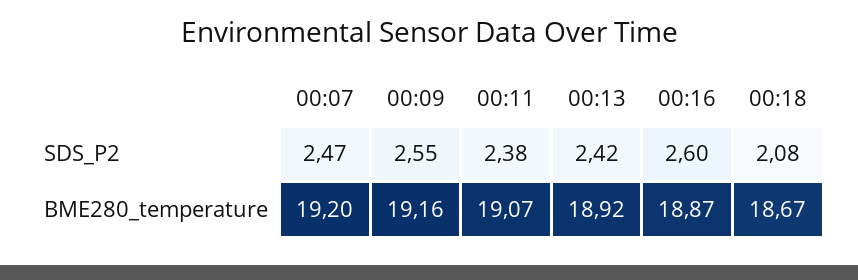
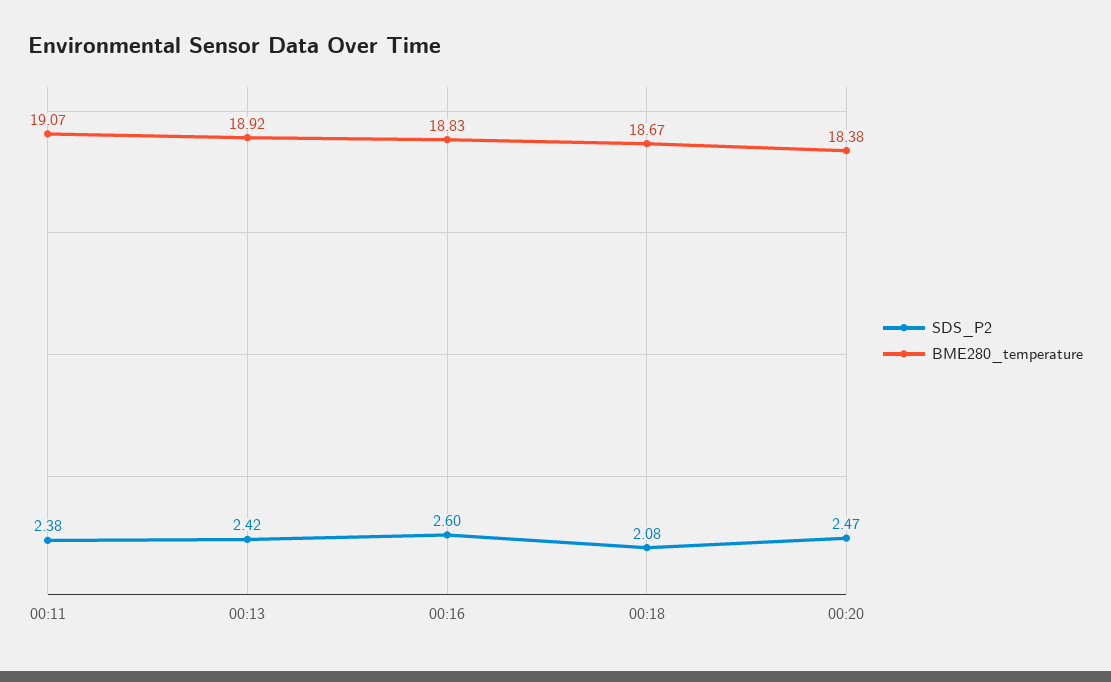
SDS_P2, 00:07: 2.47 -> none
SDS_P2, 00:09: 2.55 -> none
BME280_temperature, 00:07: 19.2 -> none
BME280_temperature, 00:09: 19.16 -> none
BME280_temperature, 00:16: 18.87 -> 18.83
SDS_P2, 00:20: none -> 2.47
BME280_temperature, 00:20: none -> 18.38

